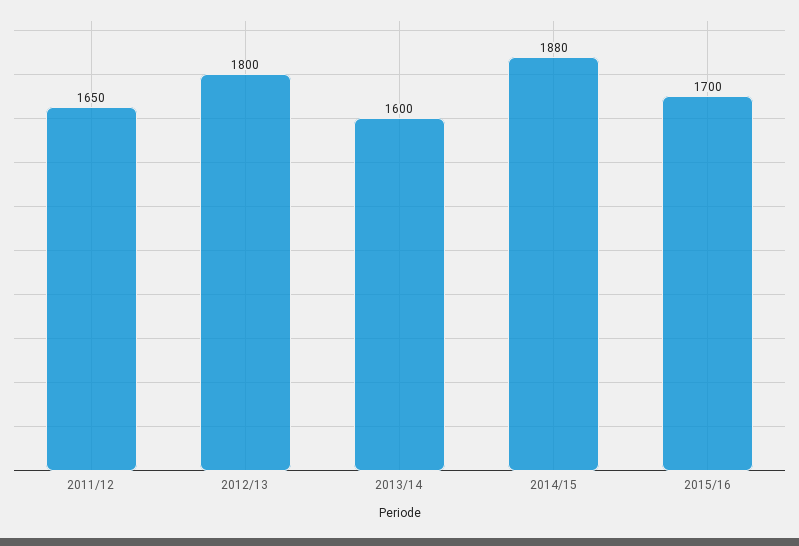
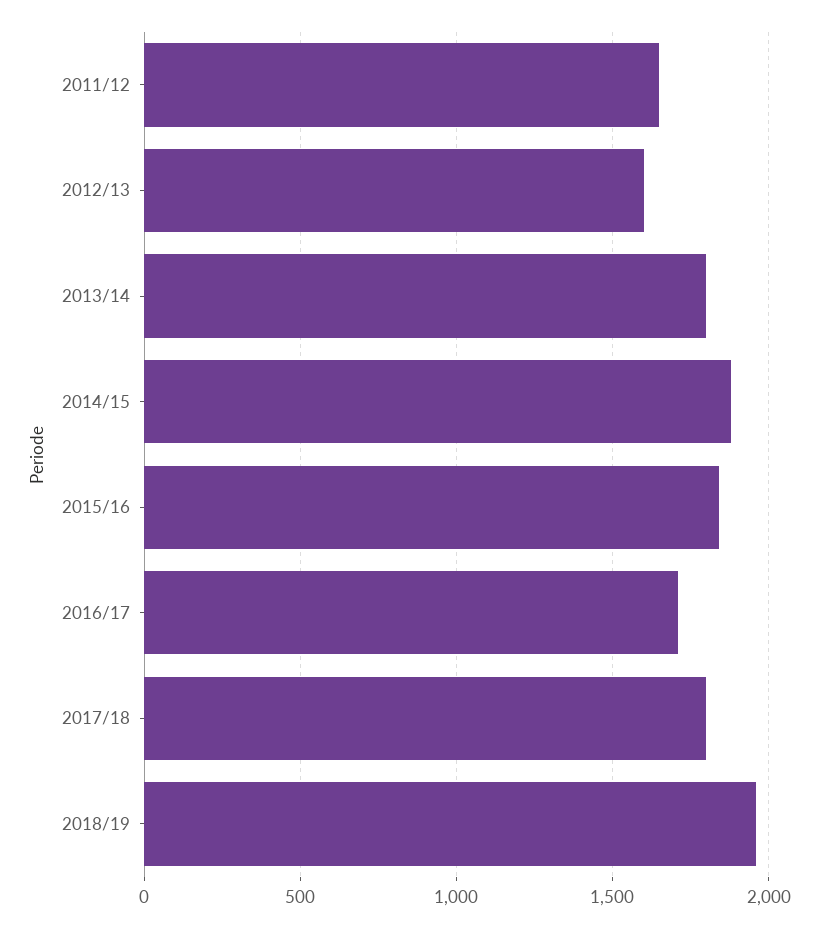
2012/13: 1800 -> 1600
2013/14: 1600 -> 1800
2015/16: 1700 -> 1850
2016/17: none -> 1700
2017/18: none -> 1800
2018/19: none -> 1950

